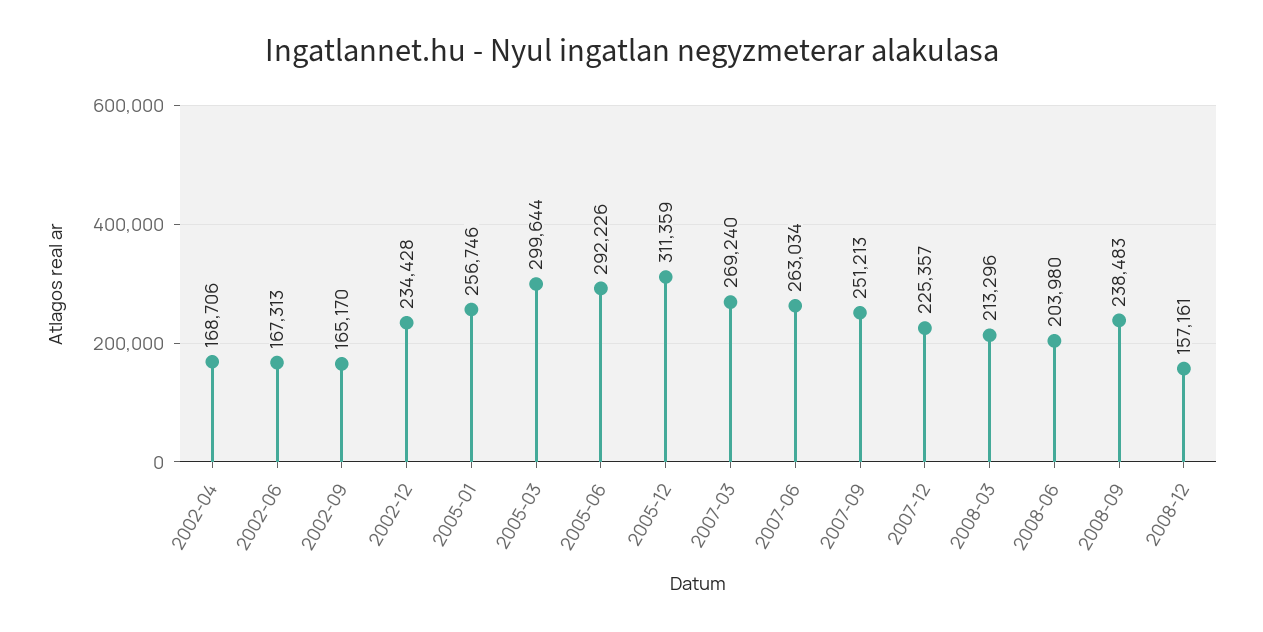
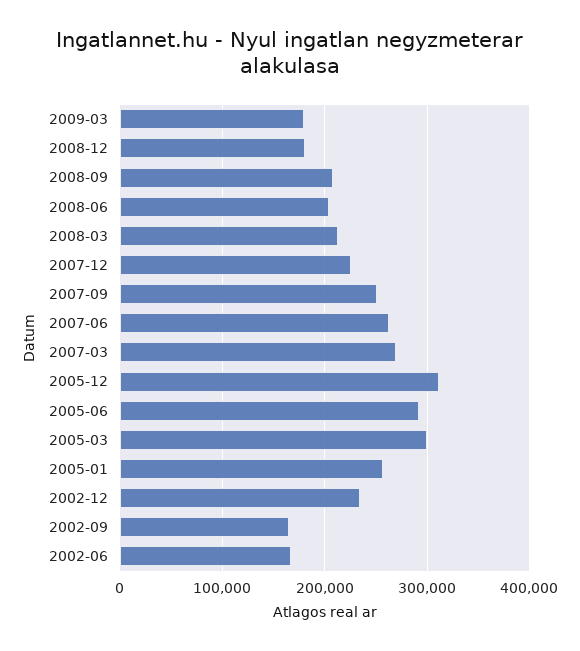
2002-04: 168706 -> none
2008-09: 238483 -> 210000
2008-12: 157161 -> 180000
2009-03: none -> 180000

